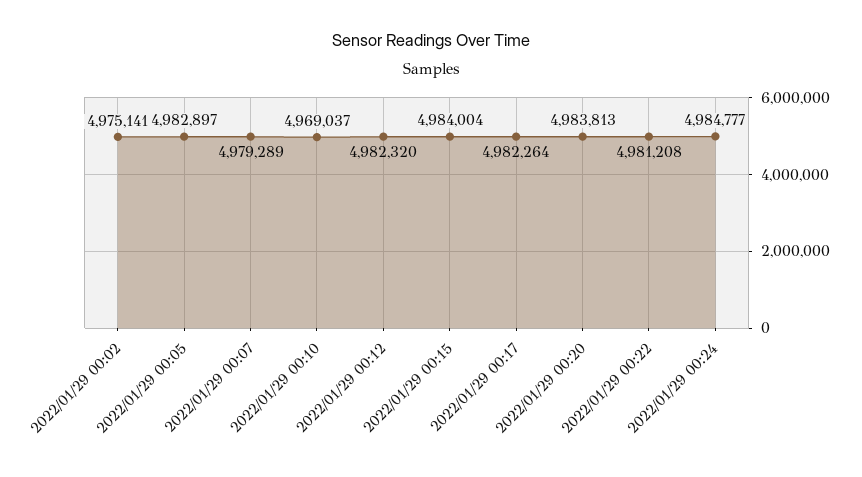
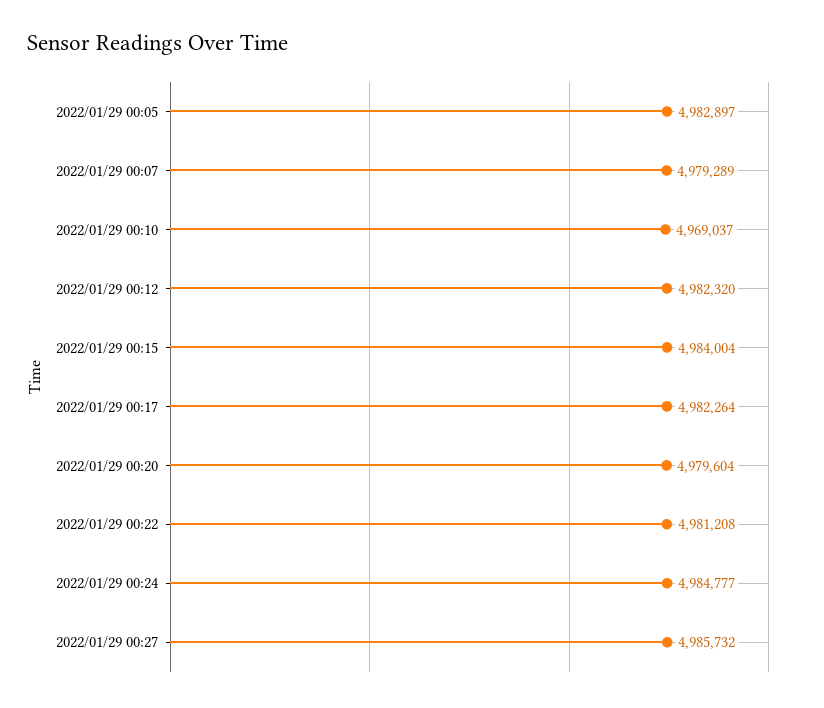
2022/01/29 00:02: 4975141 -> none
2022/01/29 00:20: 4983813 -> 4979604
2022/01/29 00:27: none -> 4985732

